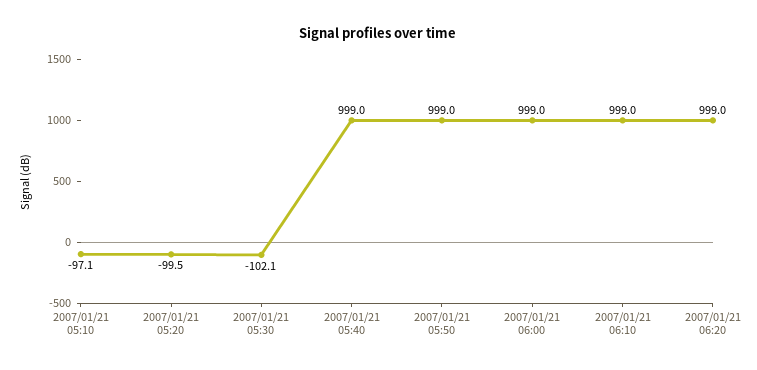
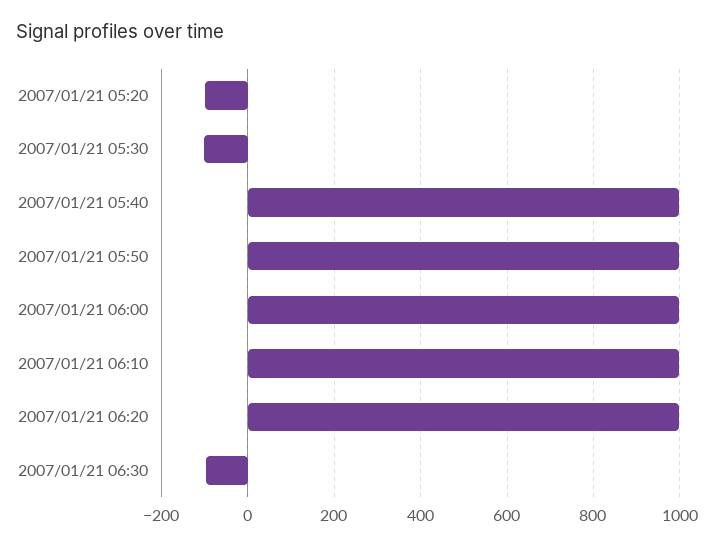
2007/01/21 05:10: -97.1 -> none
2007/01/21 06:30: none -> -100

